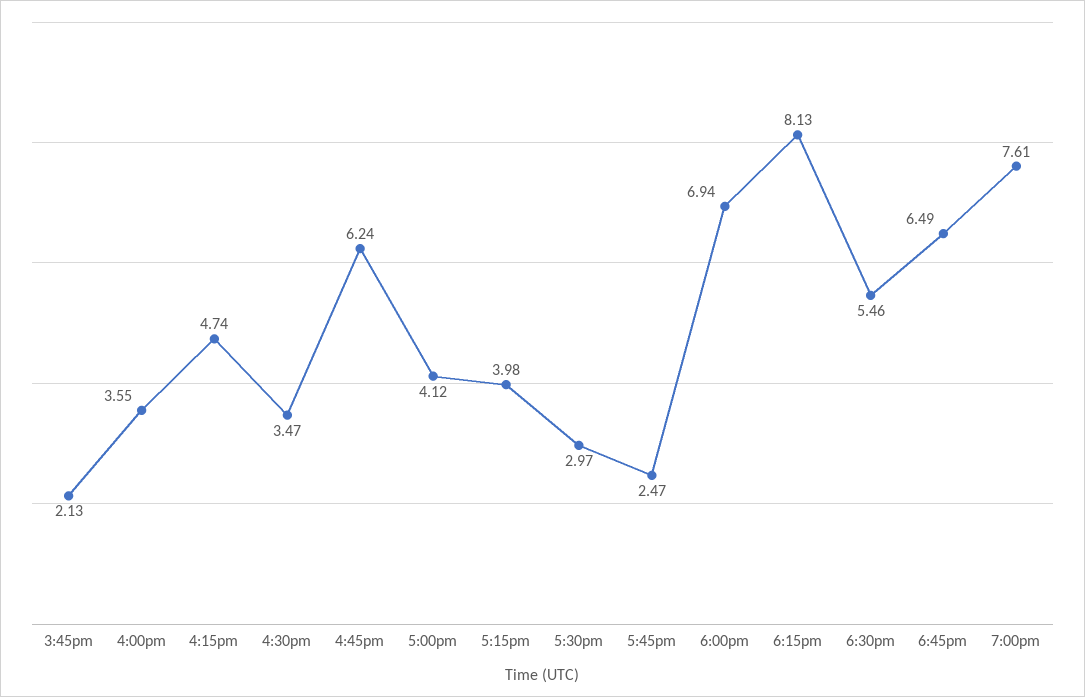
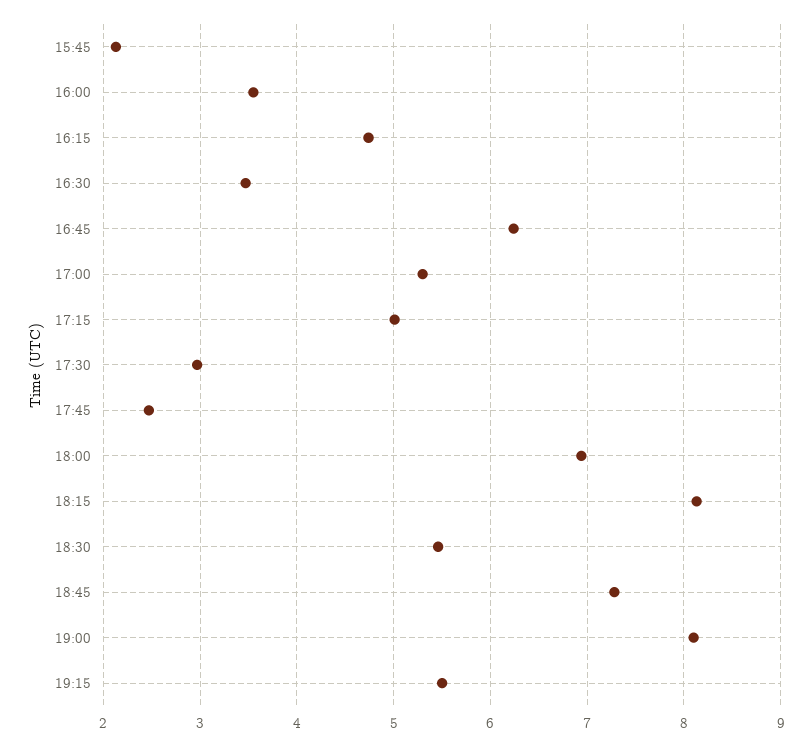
5:00pm: 4.12 -> 5.3
5:15pm: 3.98 -> 5
6:45pm: 6.49 -> 7.3
7:00pm: 7.61 -> 8.1
19:15: none -> 5.5

